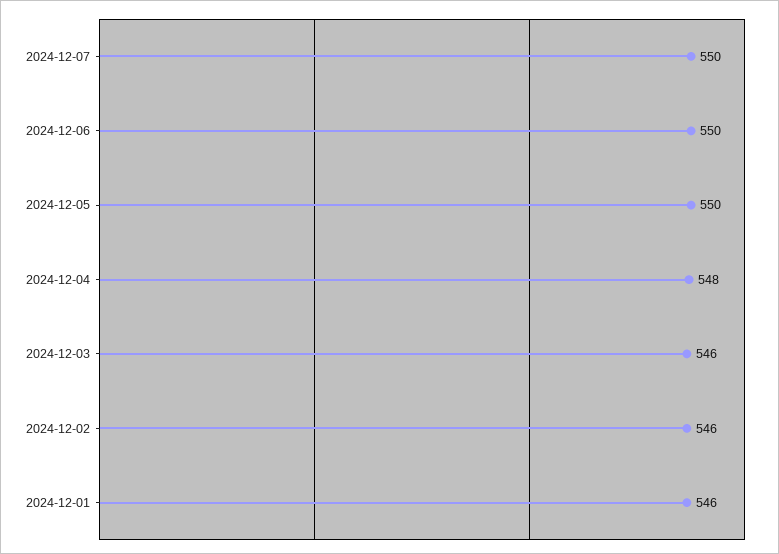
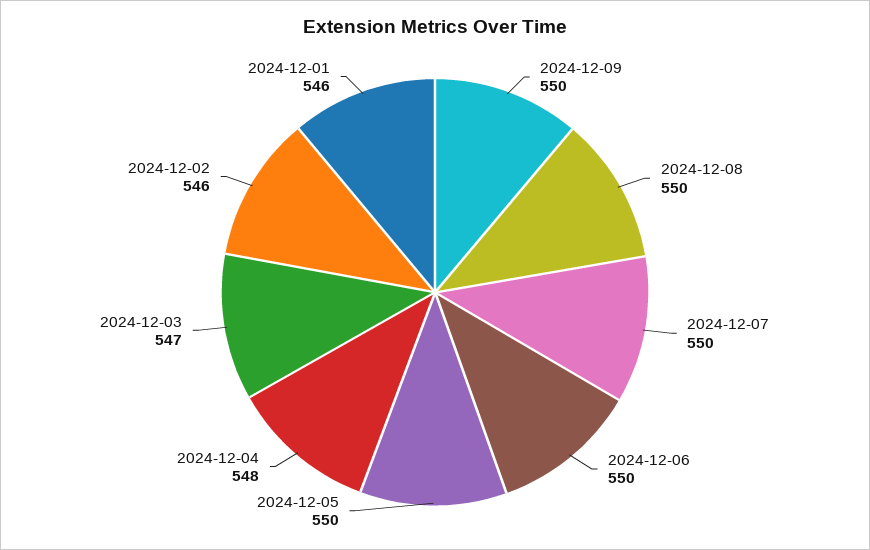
2024-12-03: 546 -> 547
2024-12-09: none -> 550
2024-12-08: none -> 550

